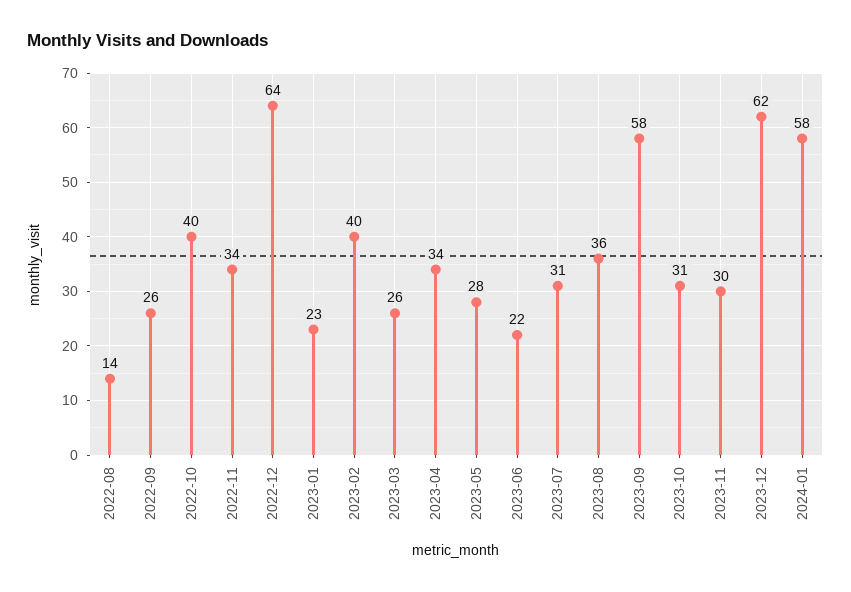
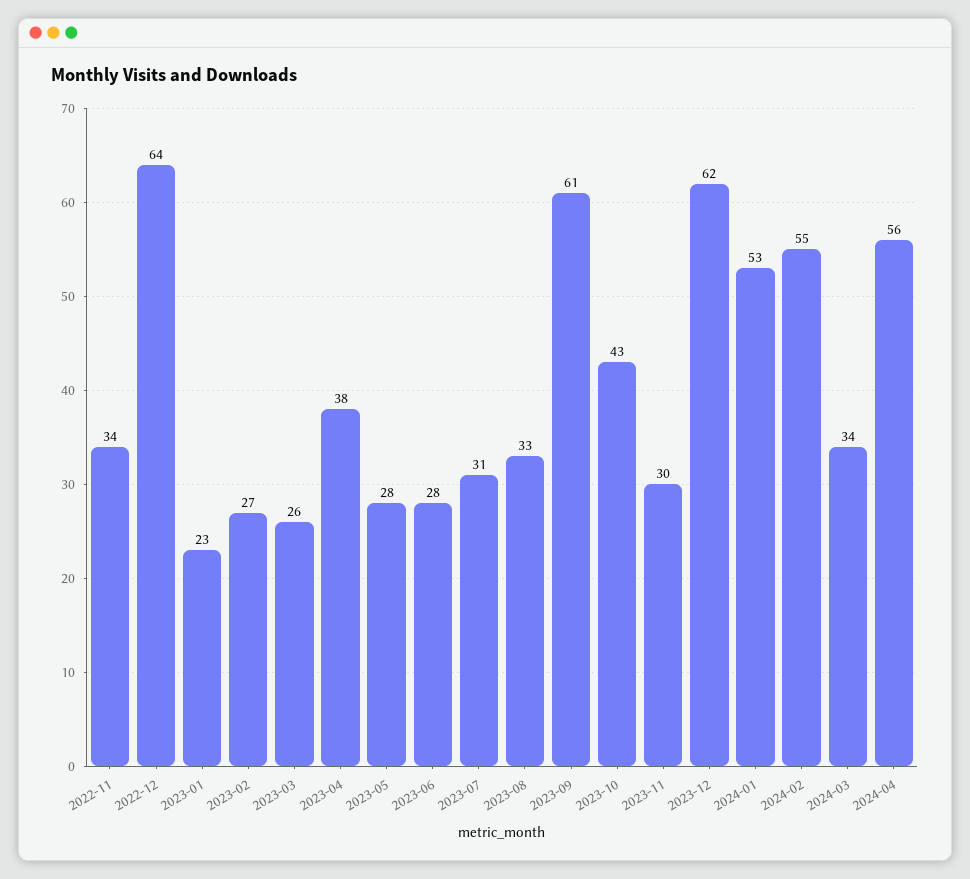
2022-08: 14 -> none
2022-09: 26 -> none
2022-10: 40 -> none
2023-02: 40 -> 27
2023-04: 34 -> 38
2023-06: 22 -> 28
2023-08: 36 -> 33
2023-09: 58 -> 61
2023-10: 31 -> 43
2024-01: 58 -> 53
2024-02: none -> 55
2024-03: none -> 34
2024-04: none -> 56

